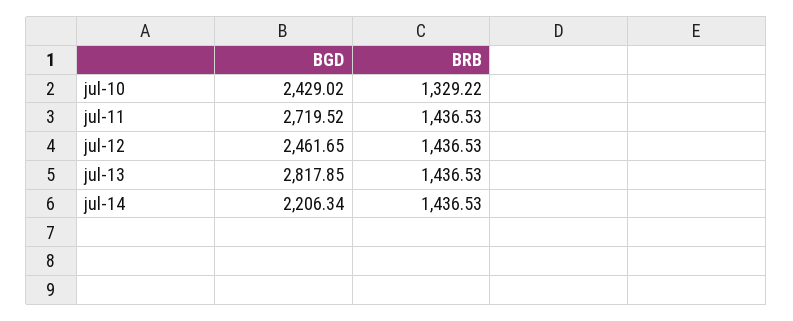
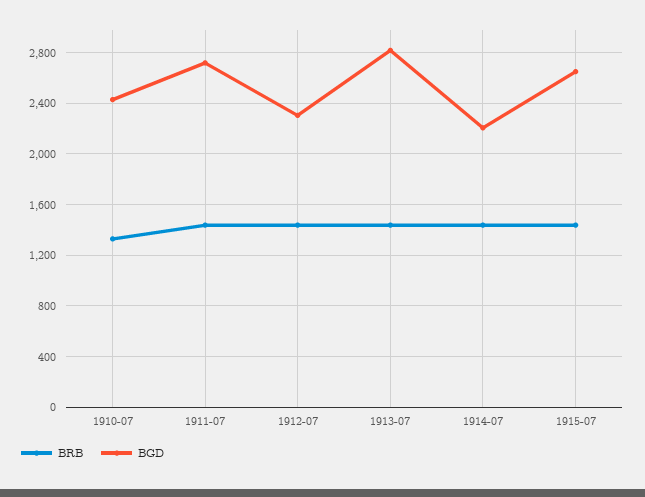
BGD, jul-12: 2461.65 -> 2300
BRB, 1915-07: none -> 1450
BGD, 1915-07: none -> 2650

